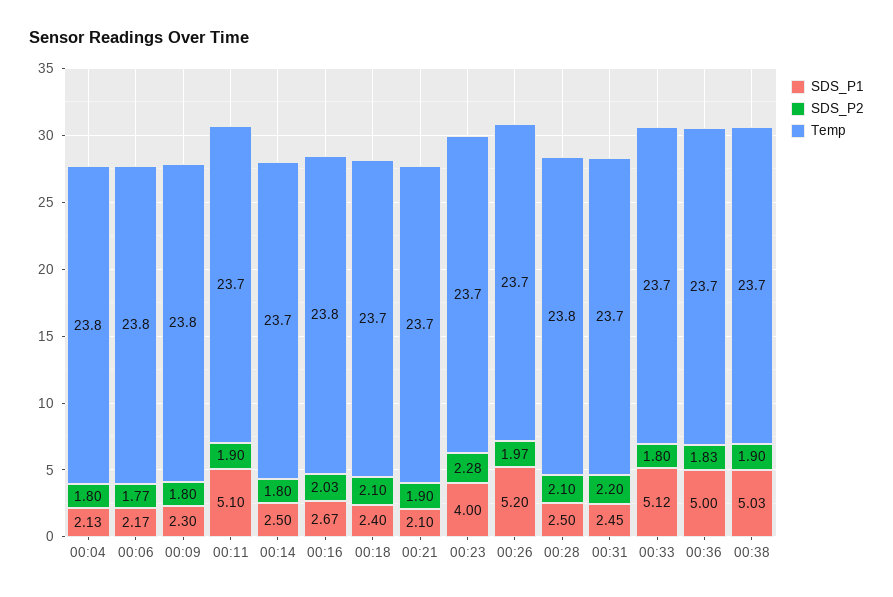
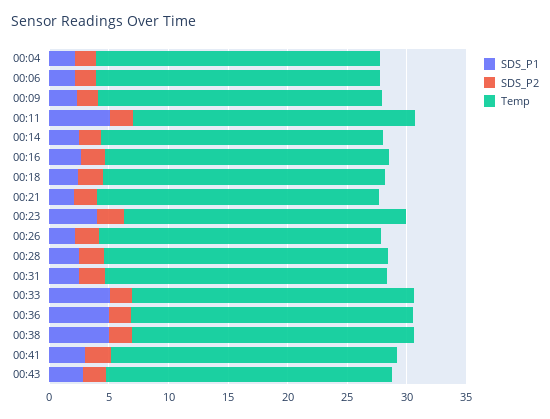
SDS_P1, 00:26: 5.2 -> 2
SDS_P1, 00:41: none -> 3
SDS_P2, 00:41: none -> 2
Temp, 00:41: none -> 24
SDS_P1, 00:43: none -> 3
SDS_P2, 00:43: none -> 2
Temp, 00:43: none -> 24

